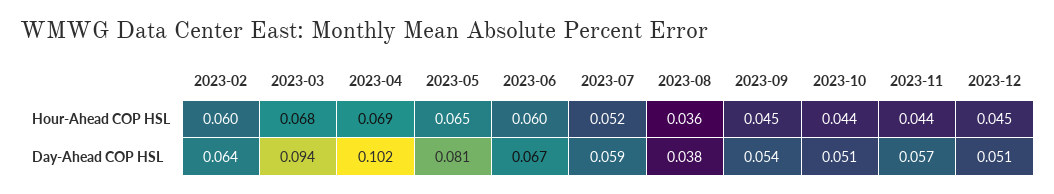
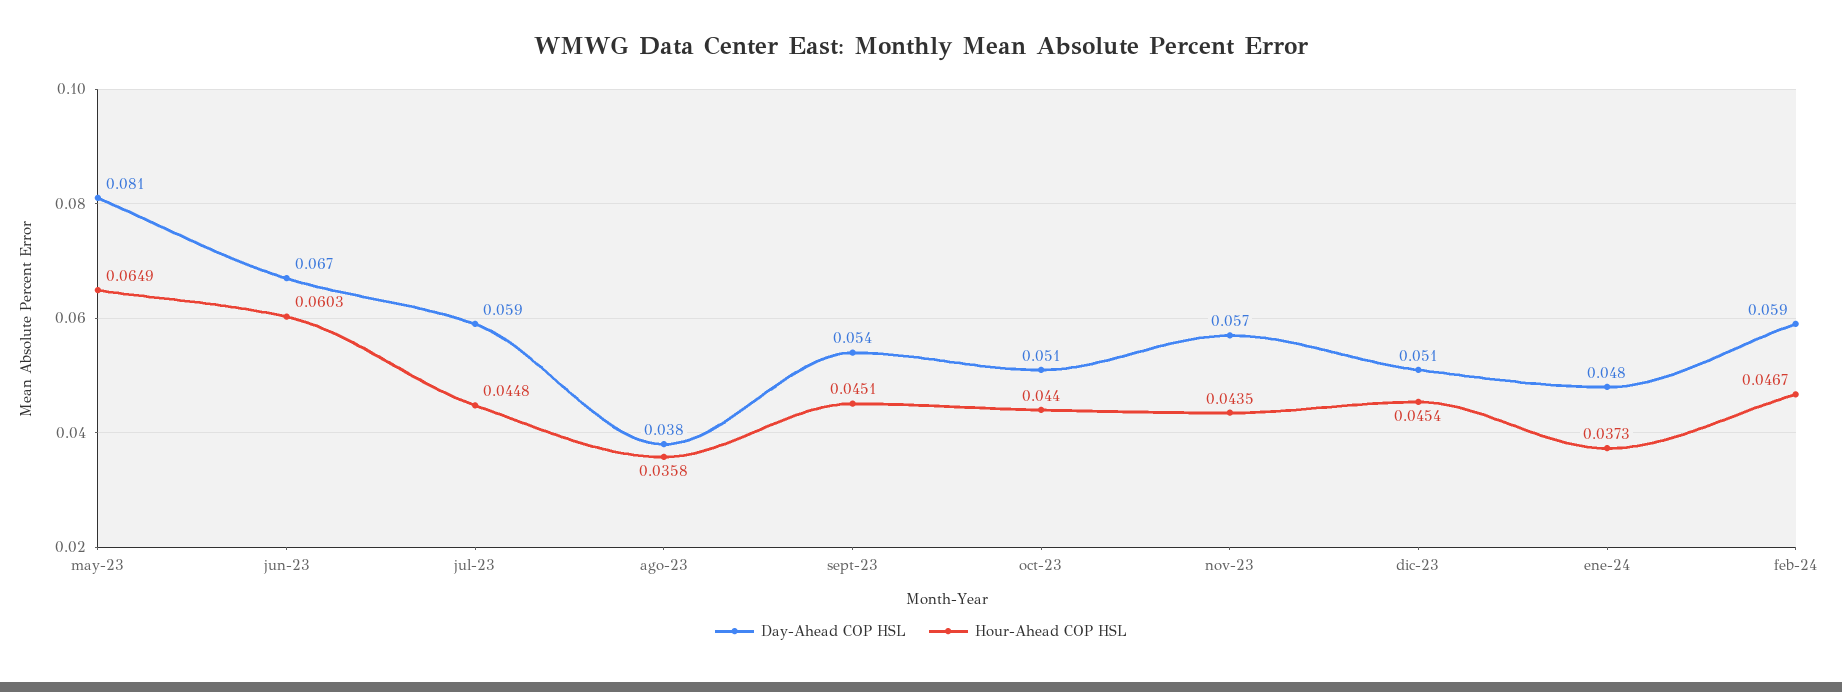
Hour-Ahead COP HSL, 2023-02: 0.06 -> none
Hour-Ahead COP HSL, 2023-03: 0.068 -> none
Hour-Ahead COP HSL, 2023-04: 0.069 -> none
Hour-Ahead COP HSL, 2023-07: 0.052 -> 0.0448
Day-Ahead COP HSL, 2023-02: 0.064 -> none
Day-Ahead COP HSL, 2023-03: 0.094 -> none
Day-Ahead COP HSL, 2023-04: 0.102 -> none
Day-Ahead COP HSL, ene-24: none -> 0.048
Hour-Ahead COP HSL, ene-24: none -> 0.0373
Day-Ahead COP HSL, feb-24: none -> 0.059
Hour-Ahead COP HSL, feb-24: none -> 0.0467

